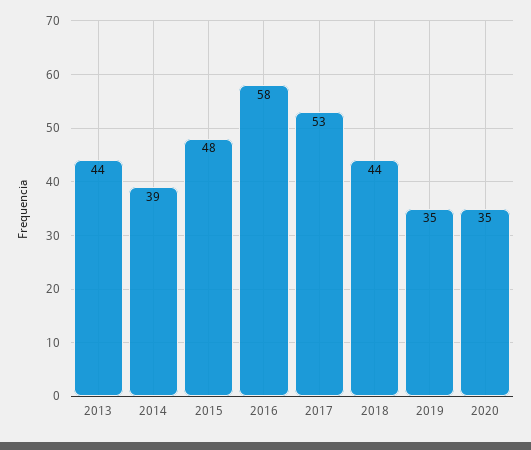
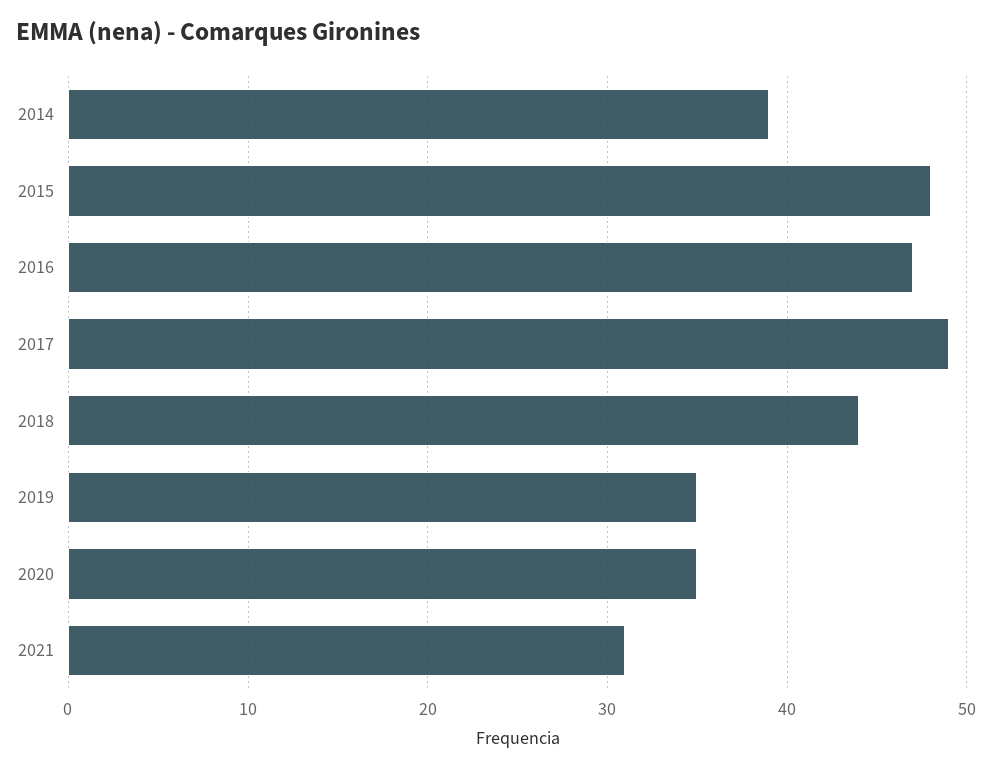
2013: 44 -> none
2016: 58 -> 47
2017: 53 -> 49
2021: none -> 31

